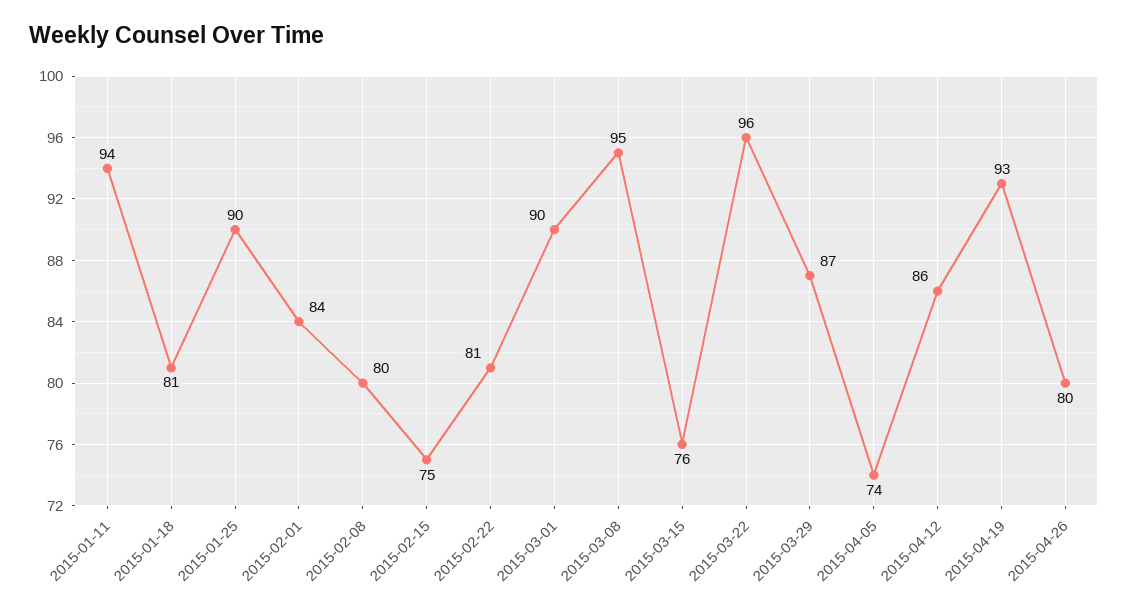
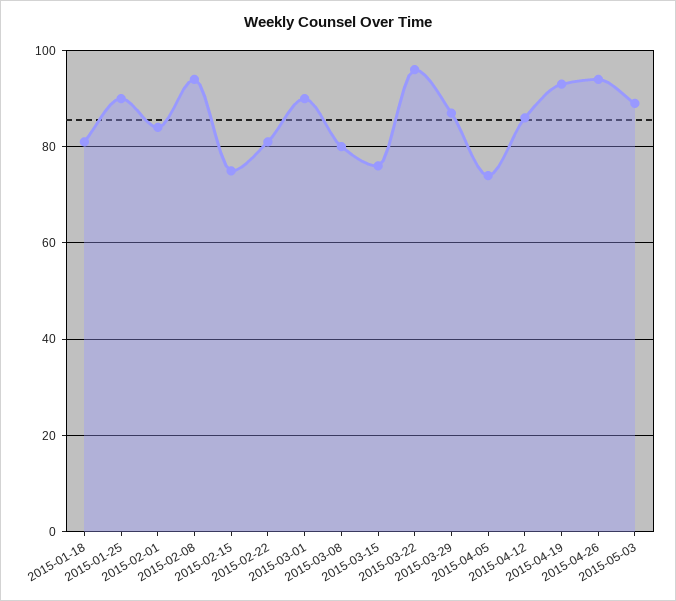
2015-01-11: 94 -> none
2015-02-08: 80 -> 95
2015-03-08: 95 -> 80
2015-04-26: 80 -> 95
2015-05-03: none -> 90

